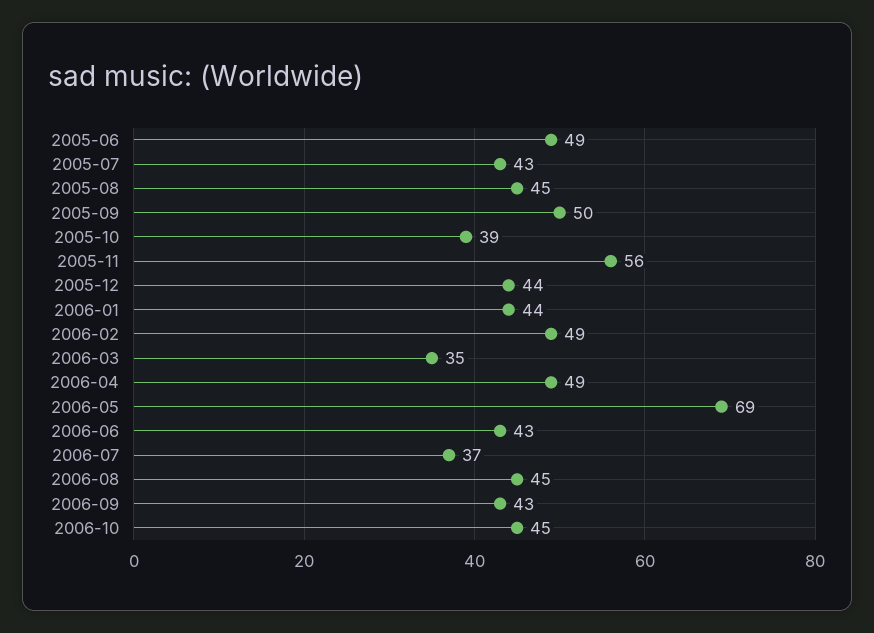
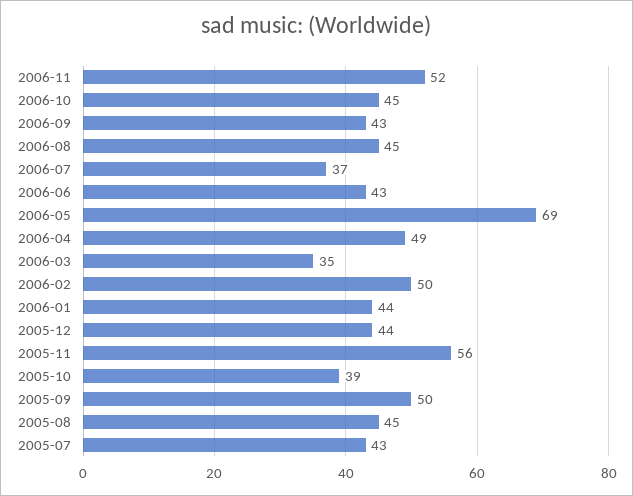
2005-06: 49 -> none
2006-02: 49 -> 50
2006-11: none -> 52

